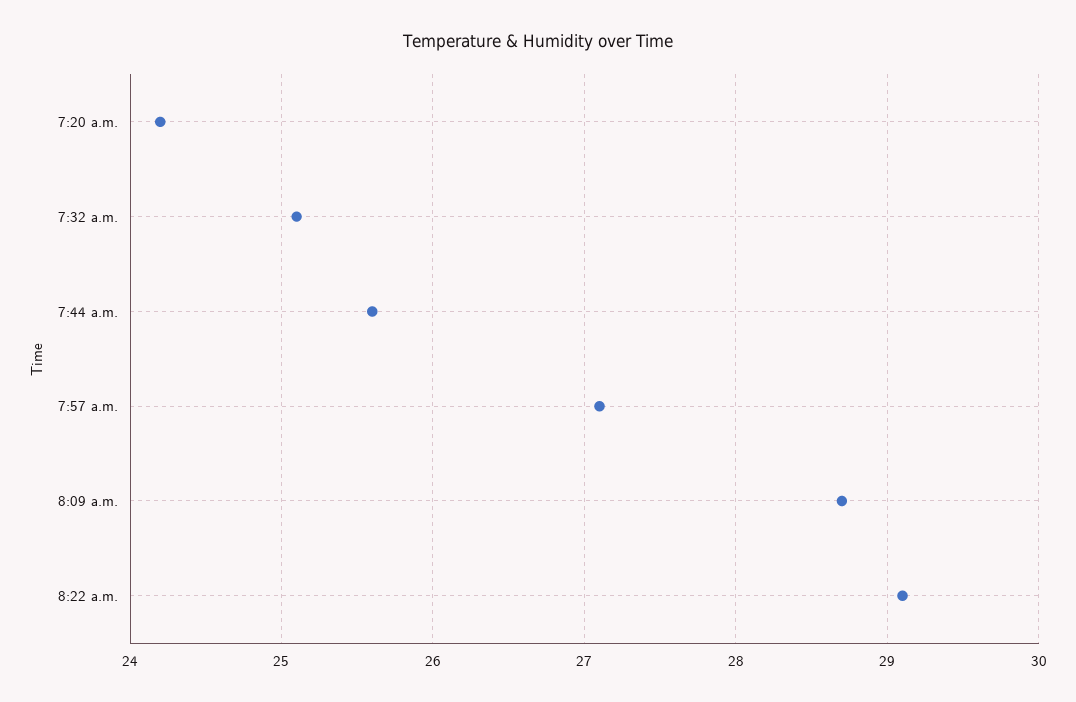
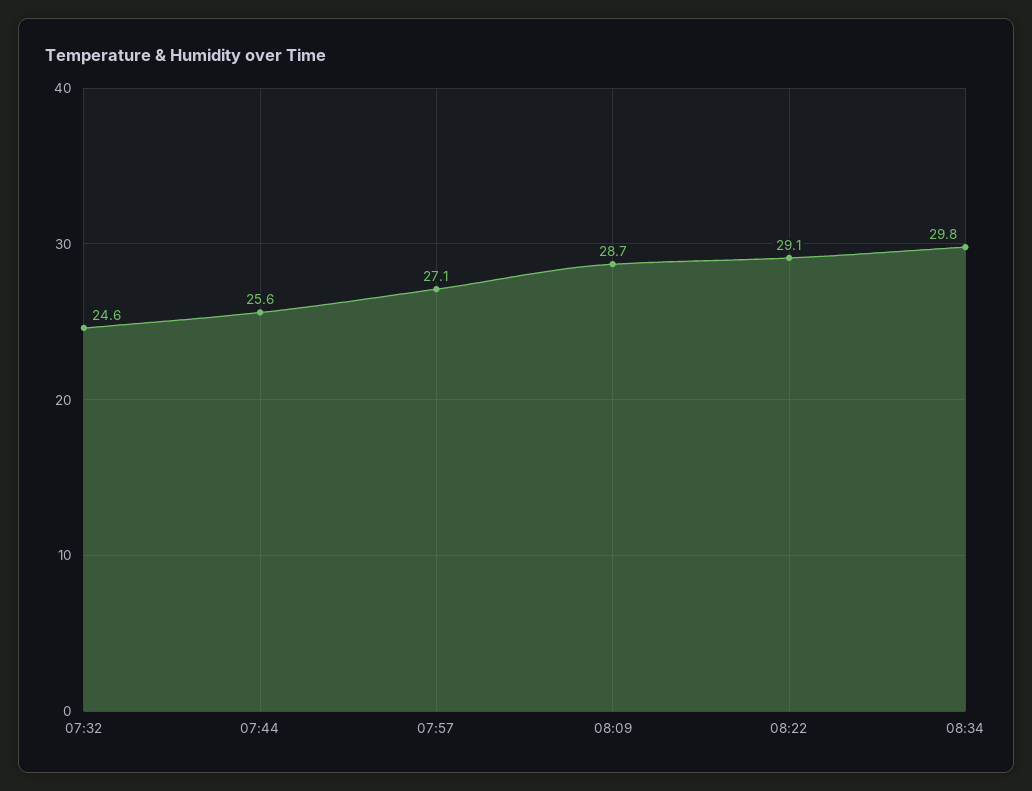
7:20 a.m.: 24.2 -> none
7:32 a.m.: 25.1 -> 24.6
08:34: none -> 29.8

